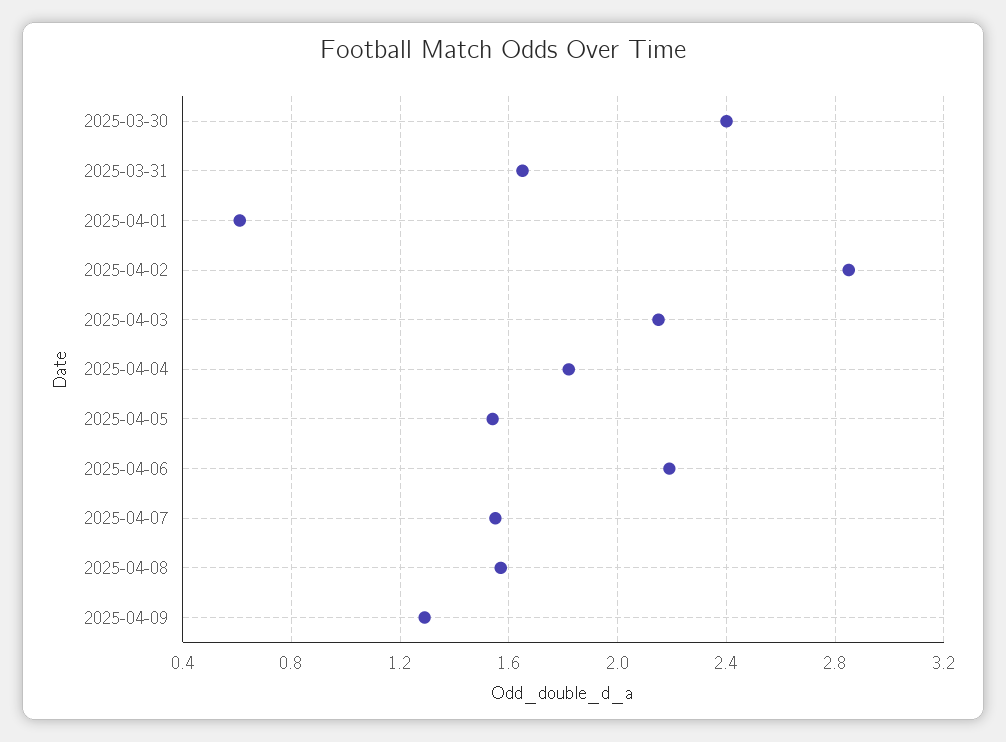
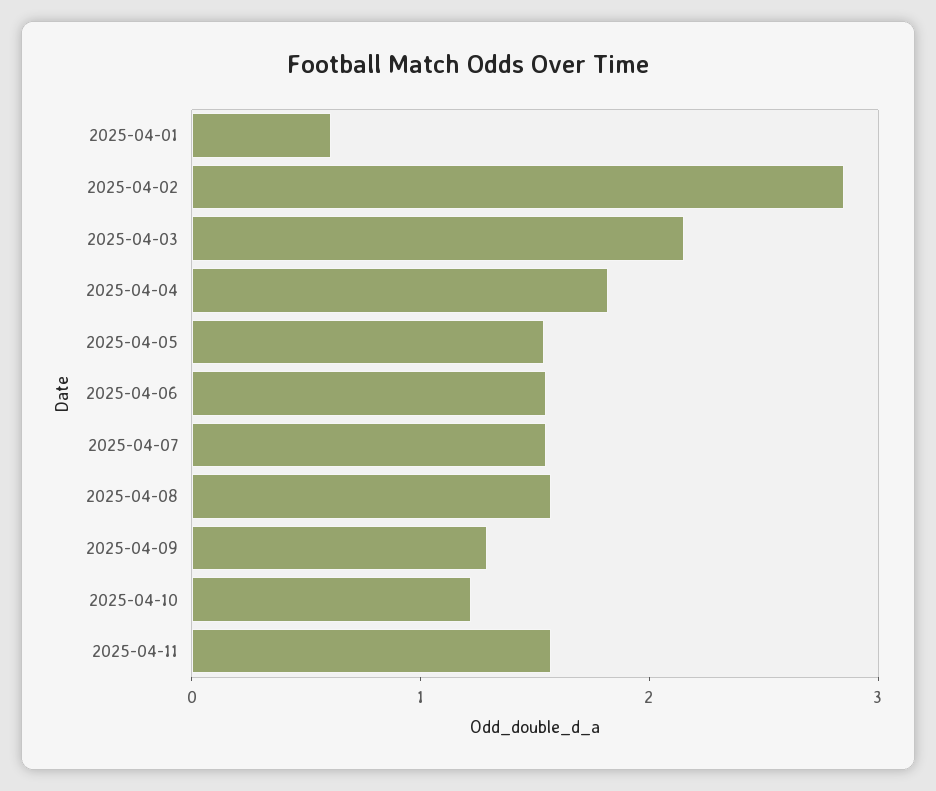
2025-03-30: 2.4 -> none
2025-03-31: 1.65 -> none
2025-04-06: 2.2 -> 1.6
2025-04-10: none -> 1.2
2025-04-11: none -> 1.6

